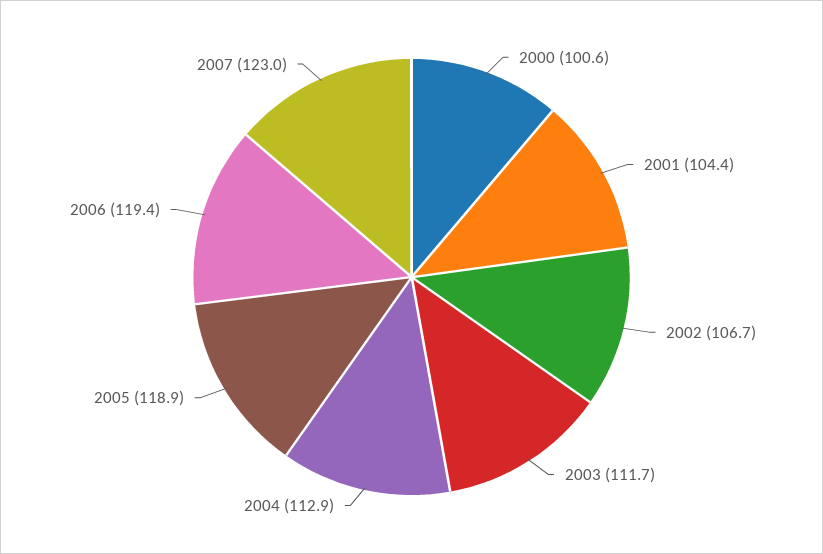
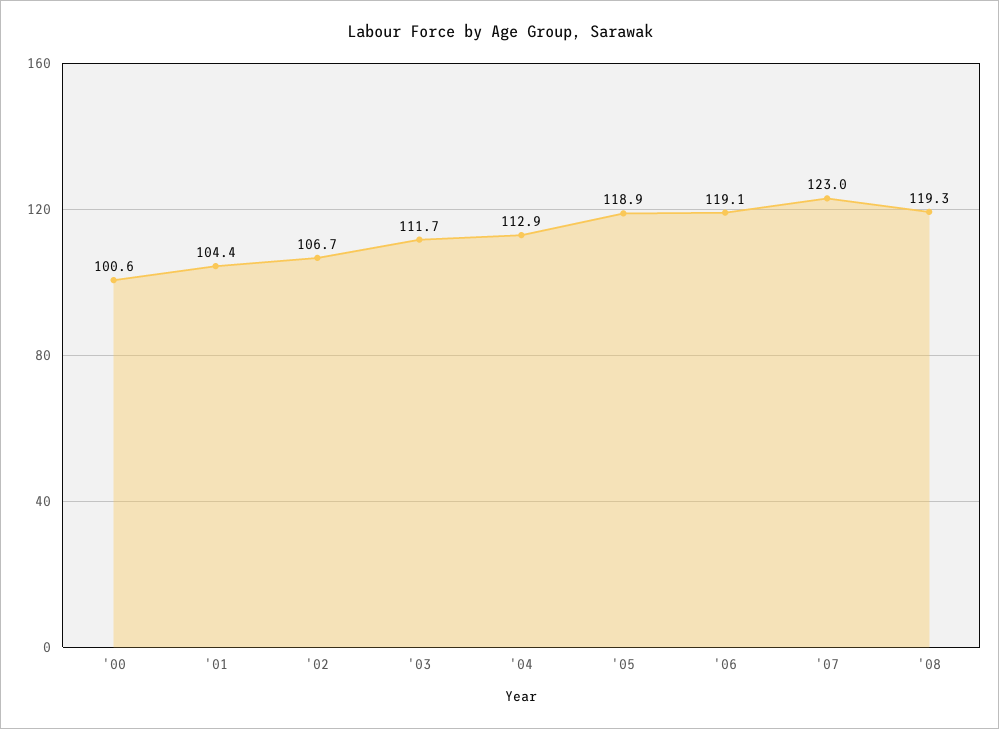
2006: 119.4 -> 119.1
'08: none -> 119.3

